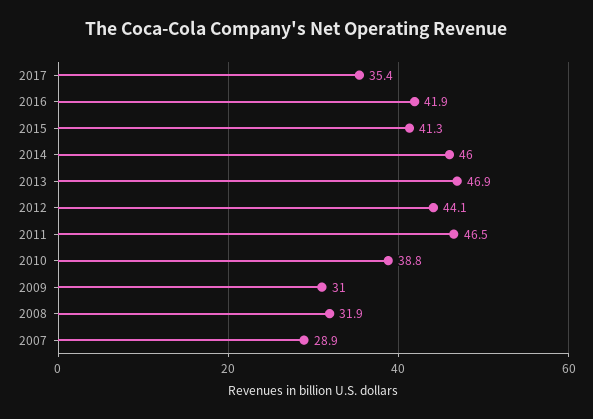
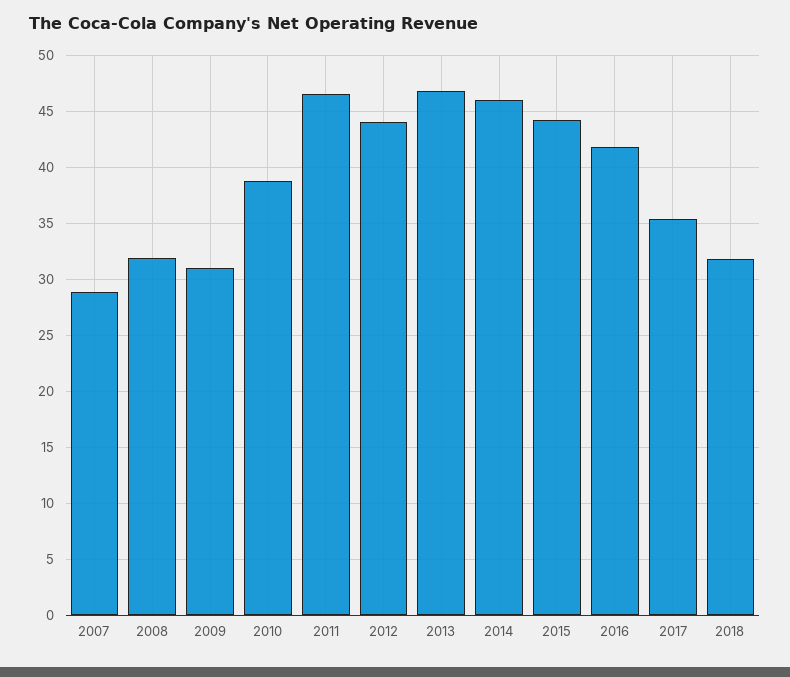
2015: 41.3 -> 44
2018: none -> 32

